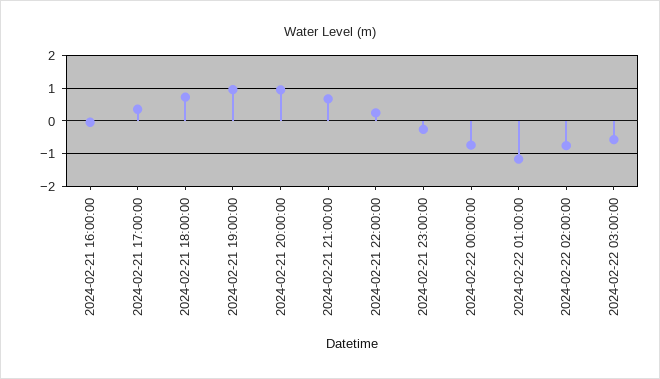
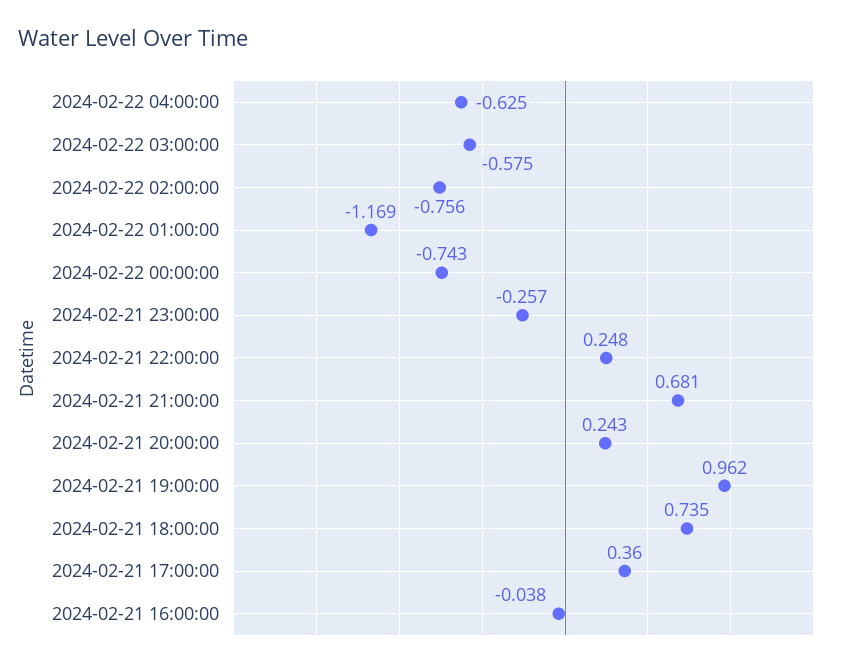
2024-02-21 20:00:00: 1 -> 0.243
2024-02-22 04:00:00: none -> -0.625

